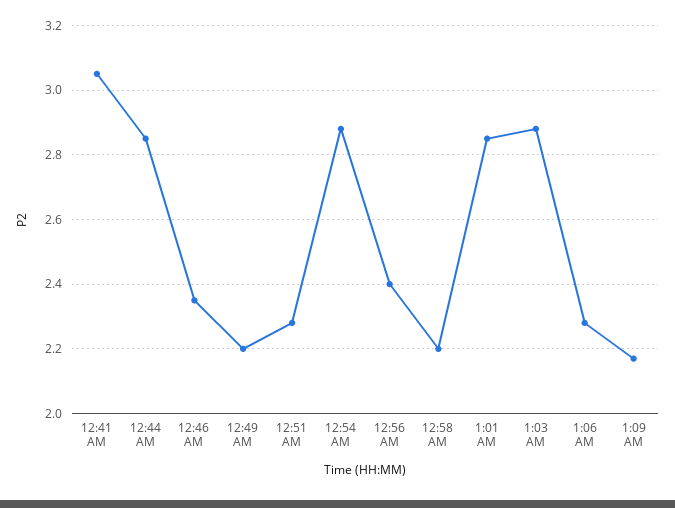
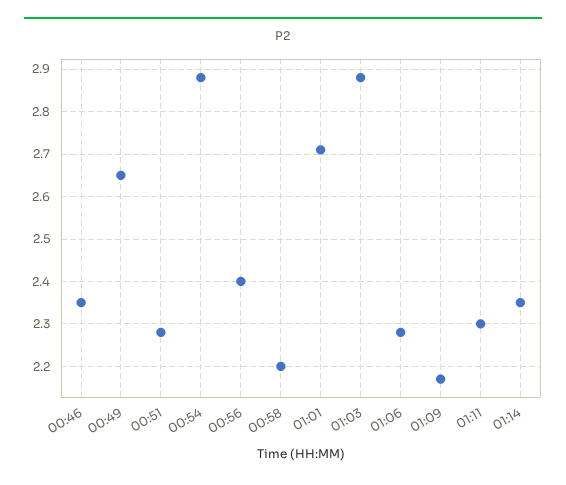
12:41 AM: 3.05 -> none
12:44 AM: 2.85 -> none
12:49 AM: 2.2 -> 2.65
1:01 AM: 2.85 -> 2.7
01:11: none -> 2.3
01:14: none -> 2.35

